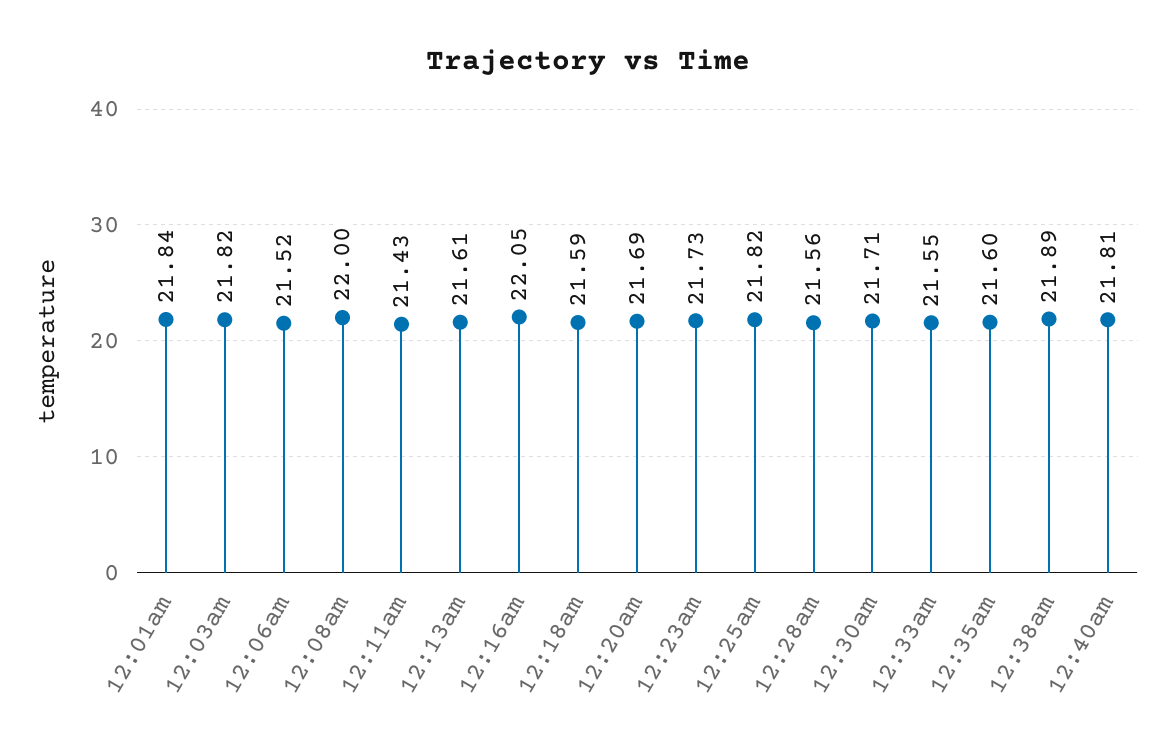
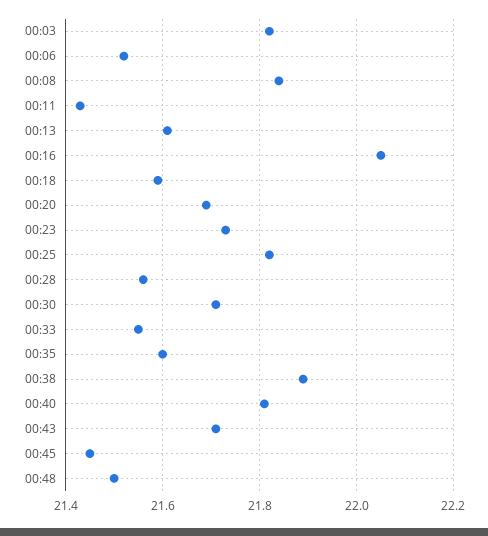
12:01am: 21.84 -> none
12:08am: 22 -> 21.85
00:43: none -> 21.7
00:45: none -> 21.45
00:48: none -> 21.5

